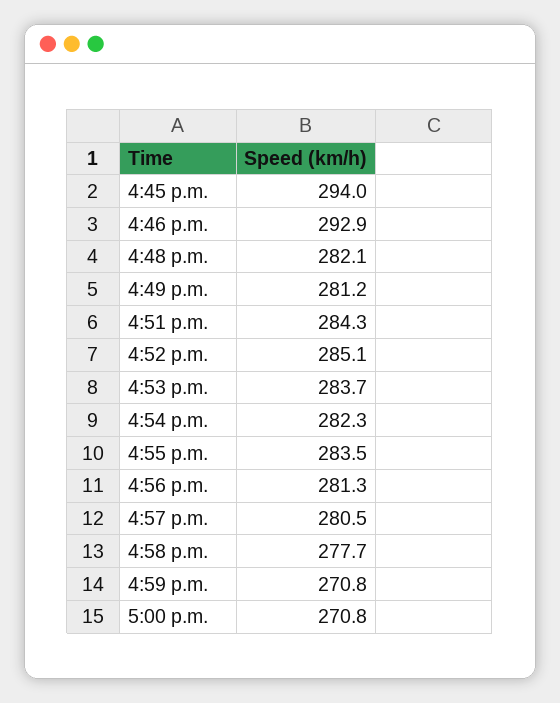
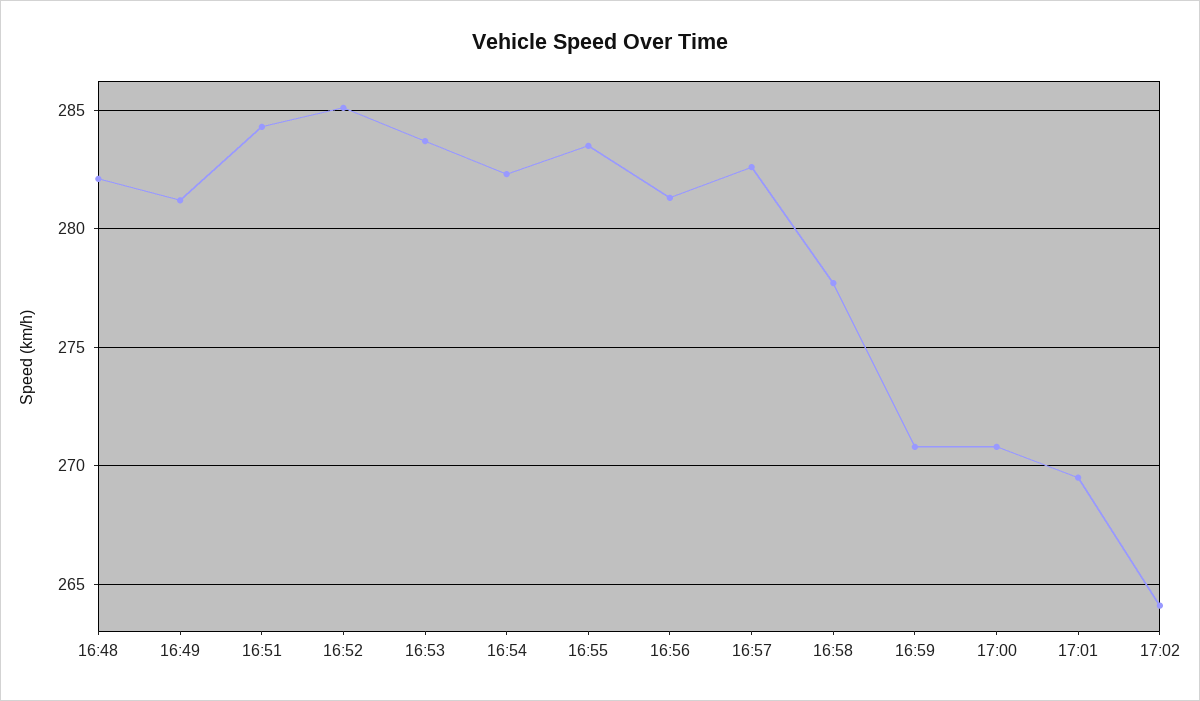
4:45 p.m.: 294 -> none
4:46 p.m.: 292.9 -> none
4:57 p.m.: 280.5 -> 282.5
17:01: none -> 269.5
17:02: none -> 264

